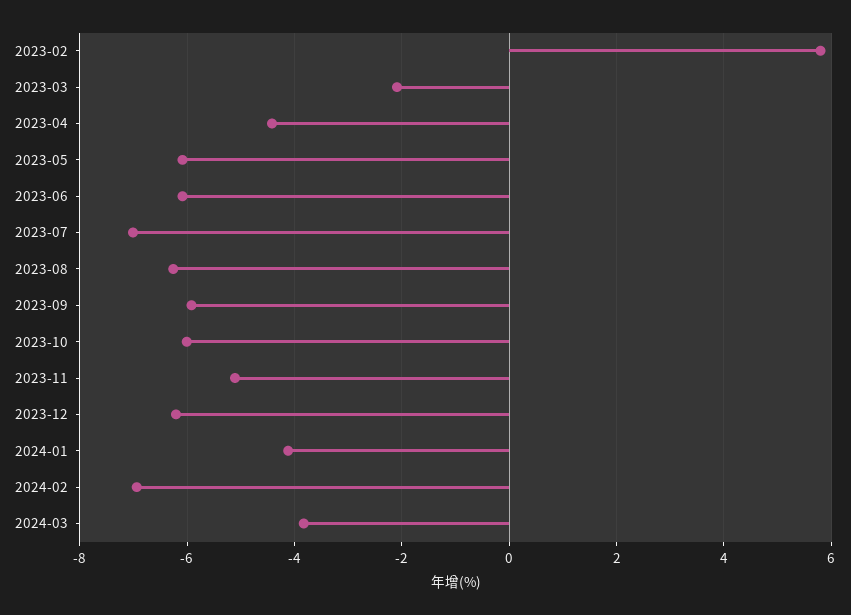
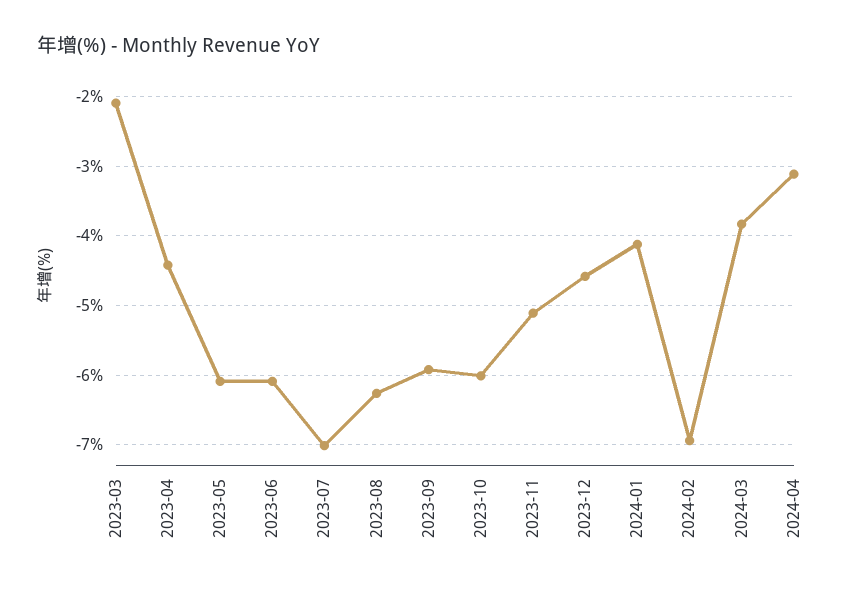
2023-02: 5.8 -> none
2023-12: -6.2 -> -4.6
2024-04: none -> -3.1

